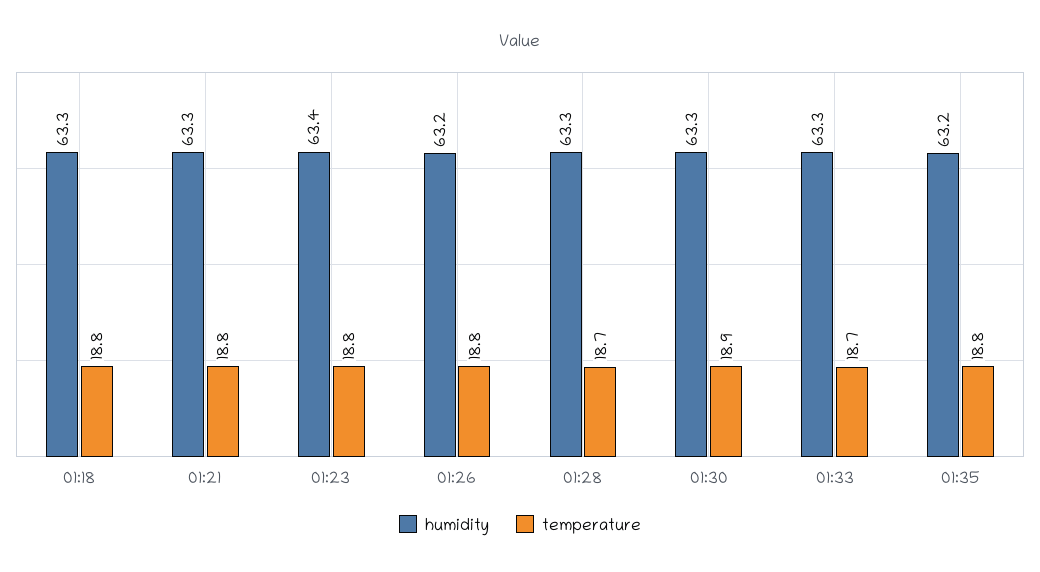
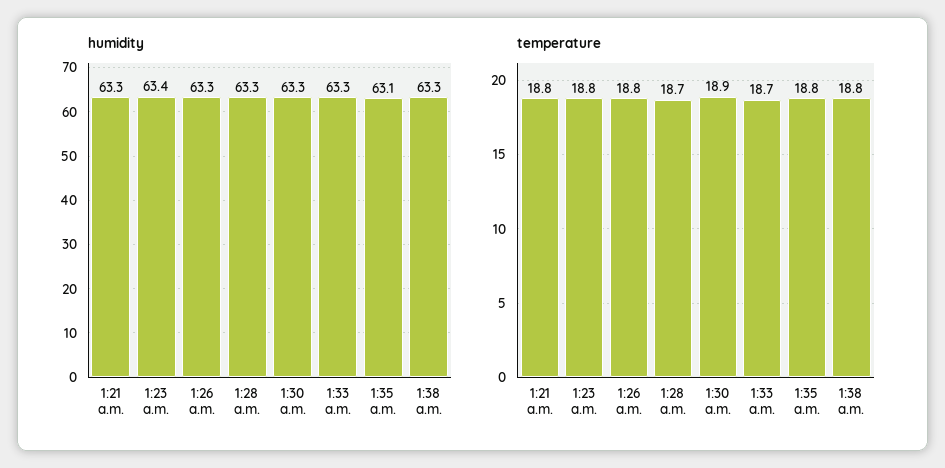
humidity, 01:18: 63.3 -> none
temperature, 01:18: 18.8 -> none
humidity, 01:26: 63.2 -> 63.3
humidity, 01:35: 63.2 -> 63.1
humidity, 1:38 a.m.: none -> 63.3
temperature, 1:38 a.m.: none -> 18.8

